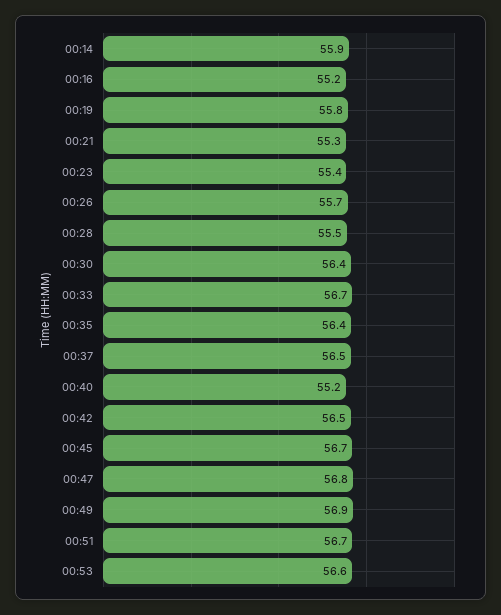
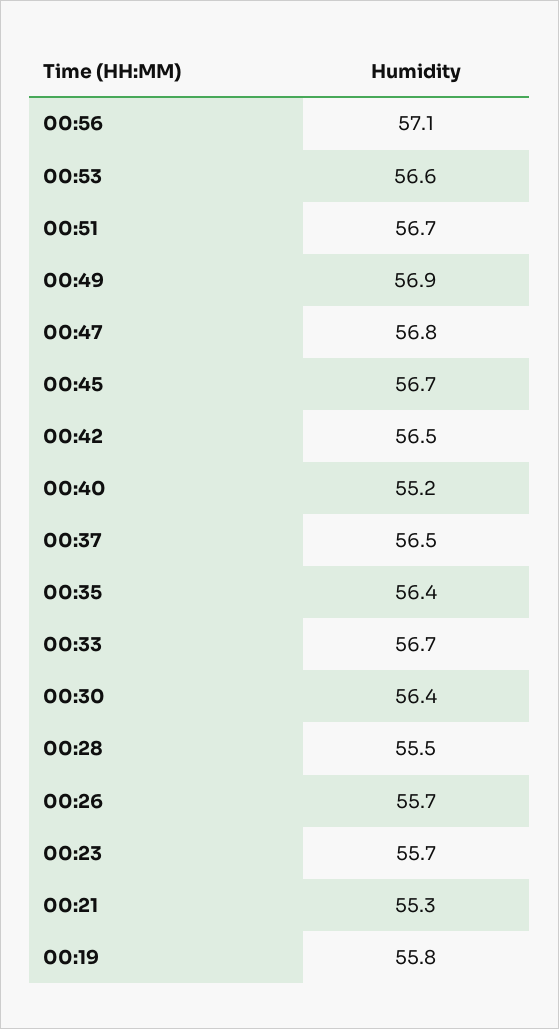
00:14: 55.9 -> none
00:16: 55.2 -> none
00:23: 55.4 -> 55.7
00:56: none -> 57.1

